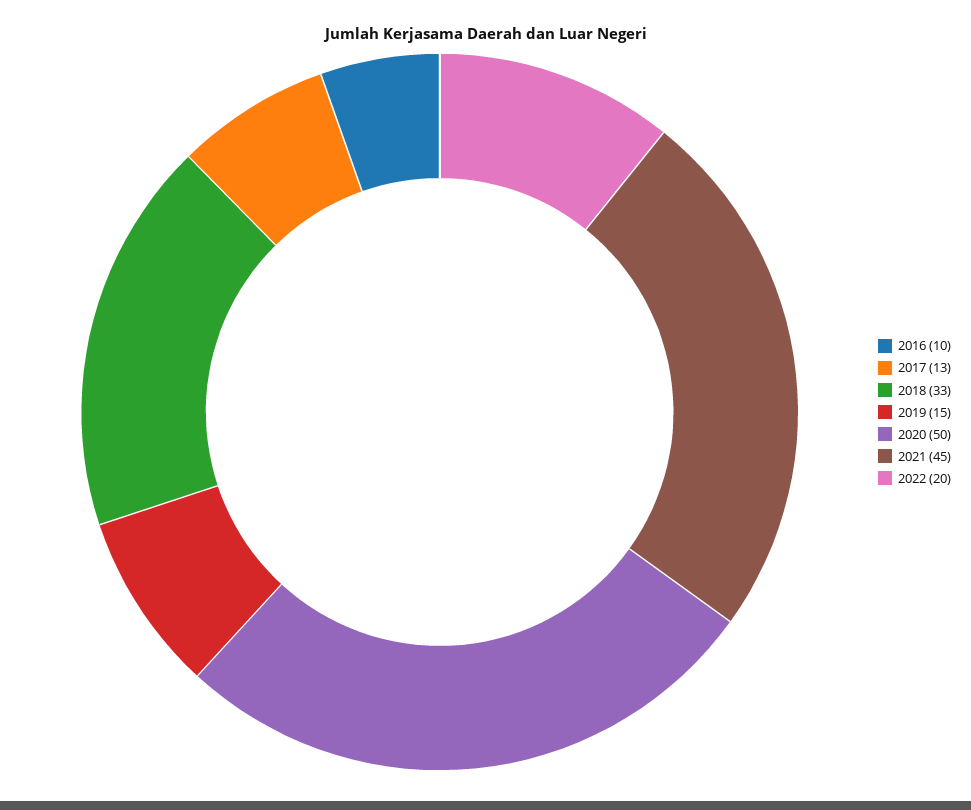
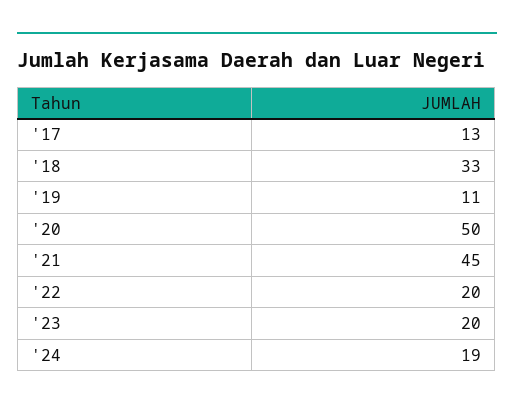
2016: 10 -> none
2019: 15 -> 11
'23: none -> 20
'24: none -> 19

